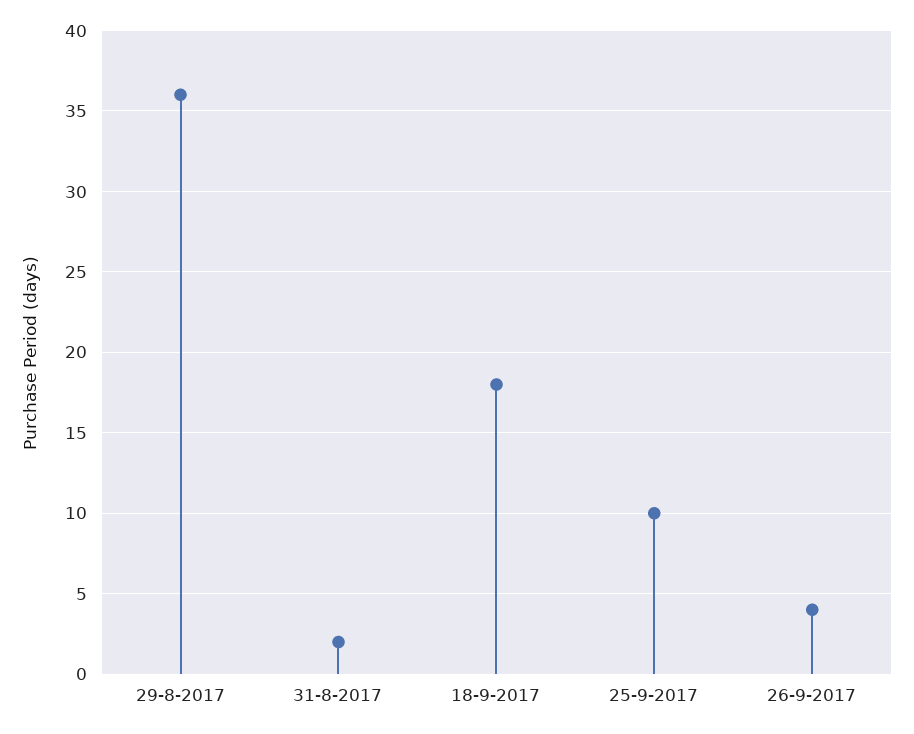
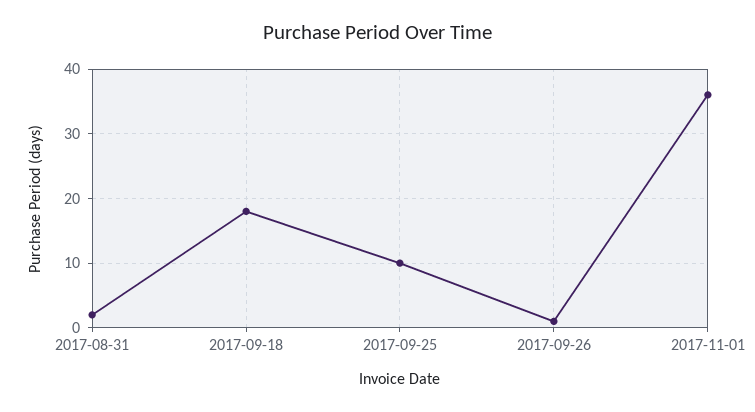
29-8-2017: 36 -> none
26-9-2017: 4 -> 1
2017-11-01: none -> 36

